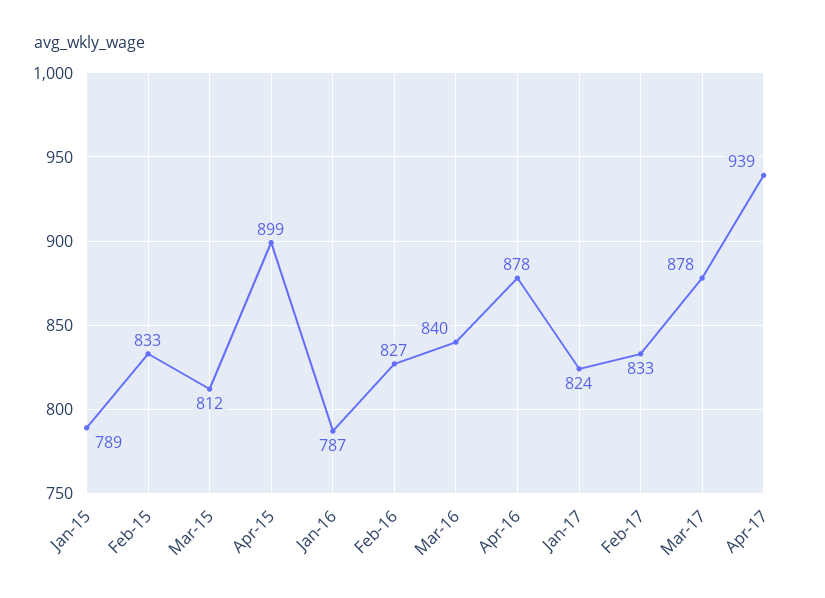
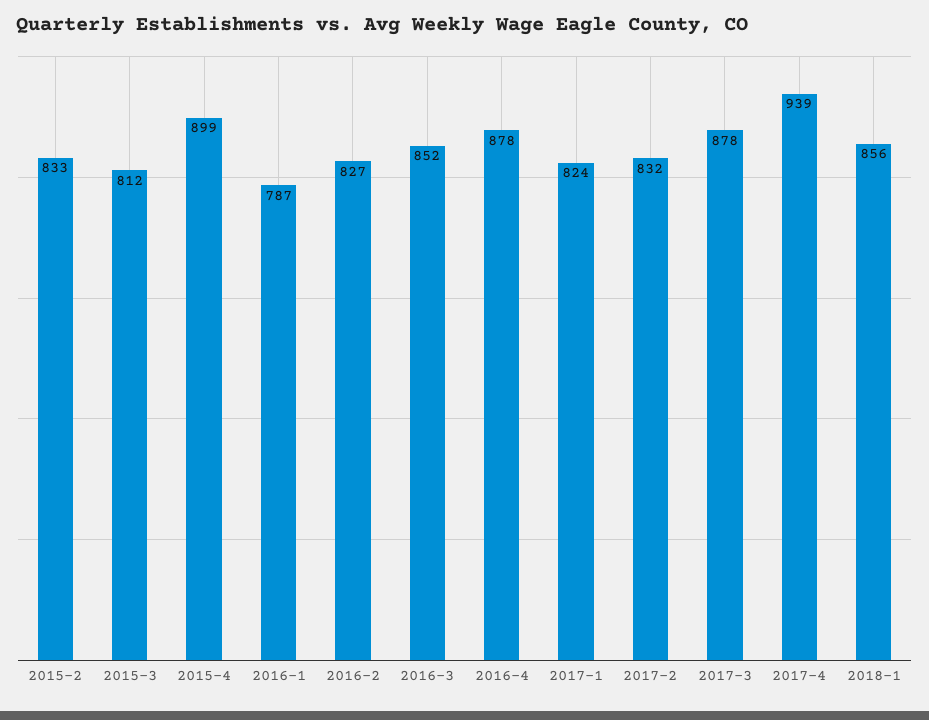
Jan-15: 789 -> none
Mar-16: 840 -> 852
Feb-17: 833 -> 832
2018-1: none -> 856

